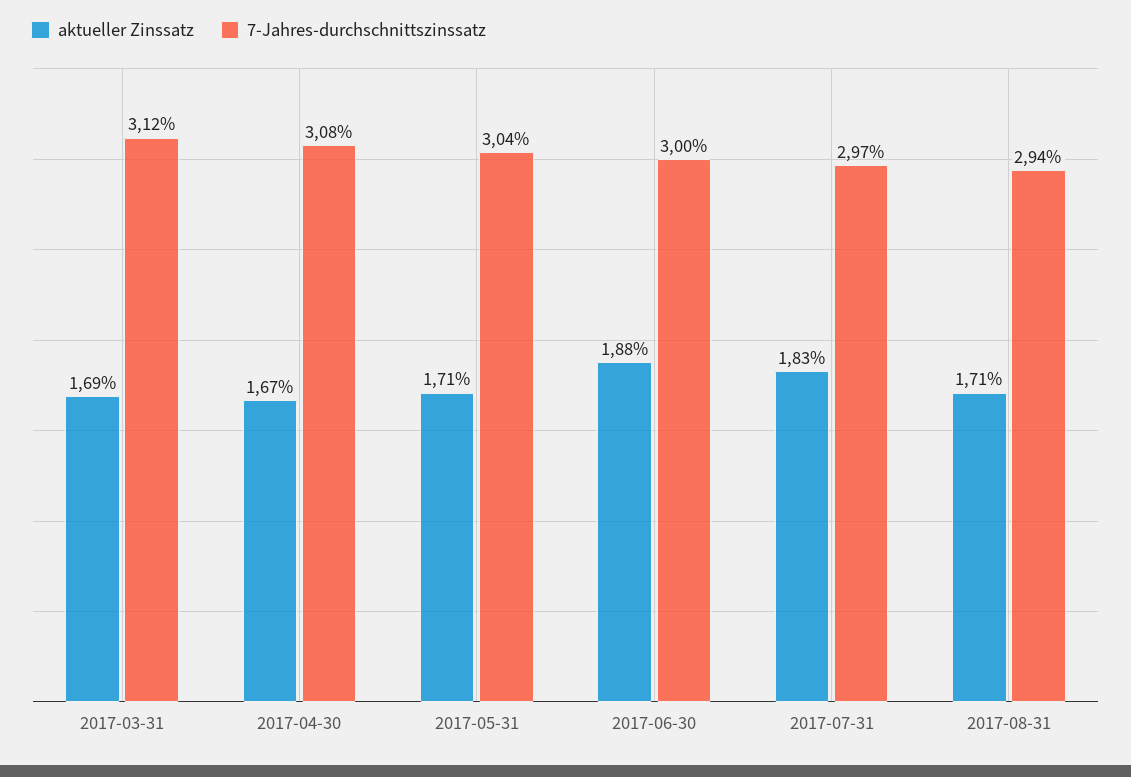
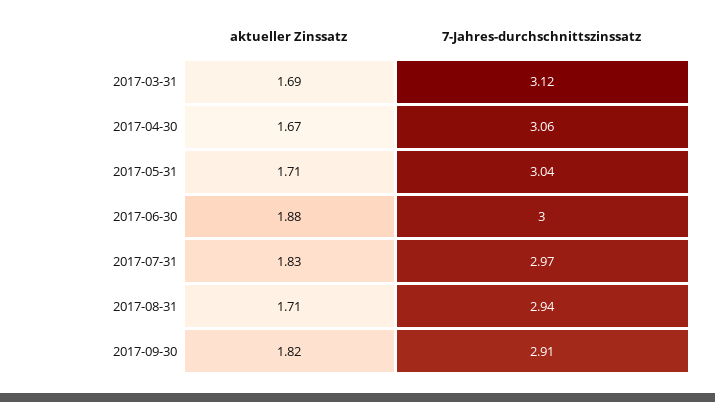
7-Jahres-durchschnittszinssatz, 2017-04-30: 3.08 -> 3.06
aktueller Zinssatz, 2017-09-30: none -> 1.82
7-Jahres-durchschnittszinssatz, 2017-09-30: none -> 2.91

